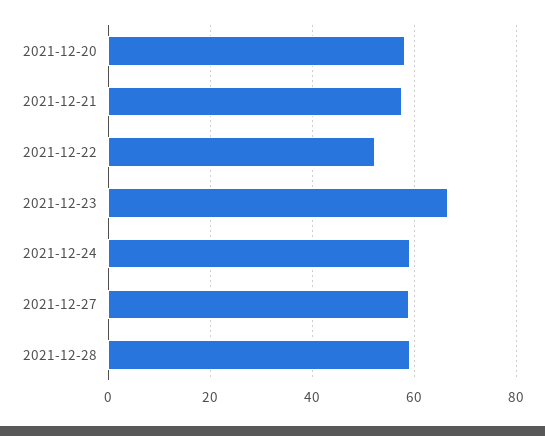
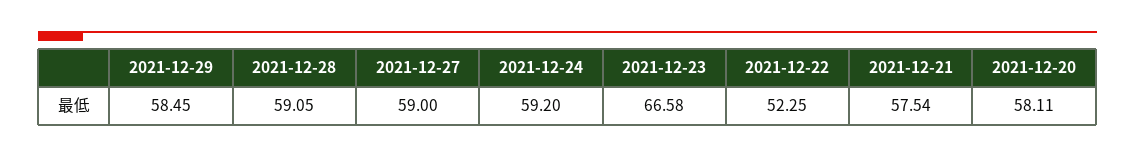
2021-12-29: none -> 58.45

